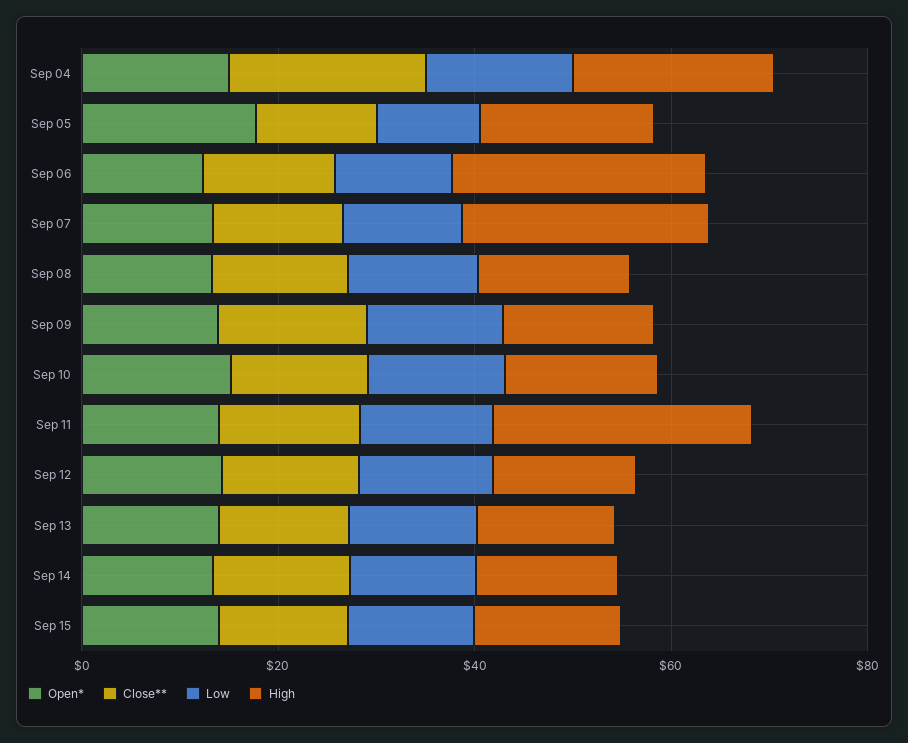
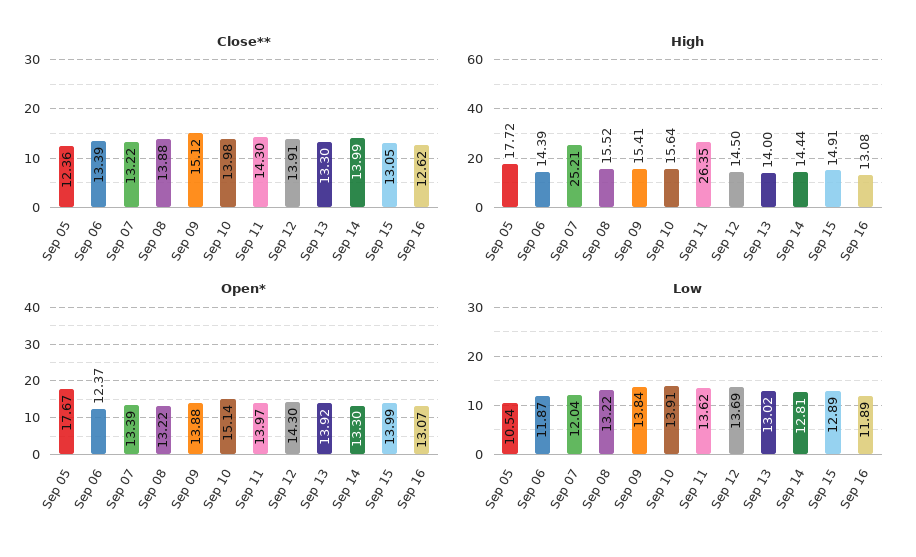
Open*, Sep 04: 15 -> none
Close**, Sep 04: 20 -> none
Low, Sep 04: 15 -> none
High, Sep 04: 20 -> none
High, Sep 06: 25 -> 14.39
Close**, Sep 16: none -> 12.62
High, Sep 16: none -> 13.08
Open*, Sep 16: none -> 13.07
Low, Sep 16: none -> 11.89

